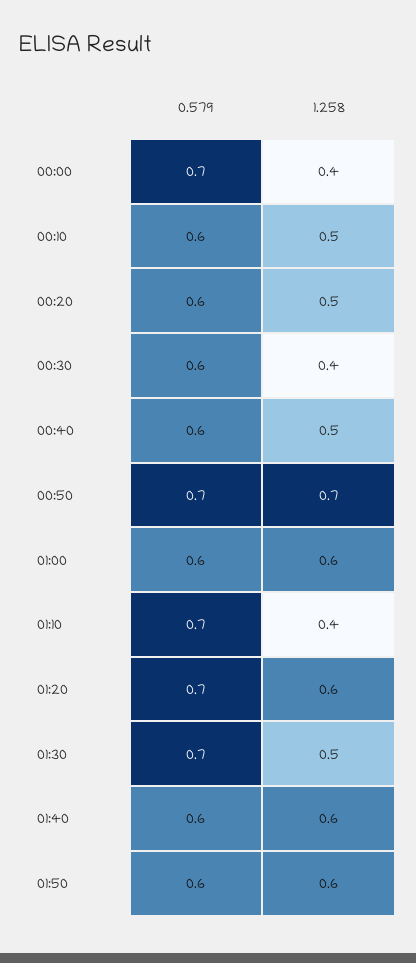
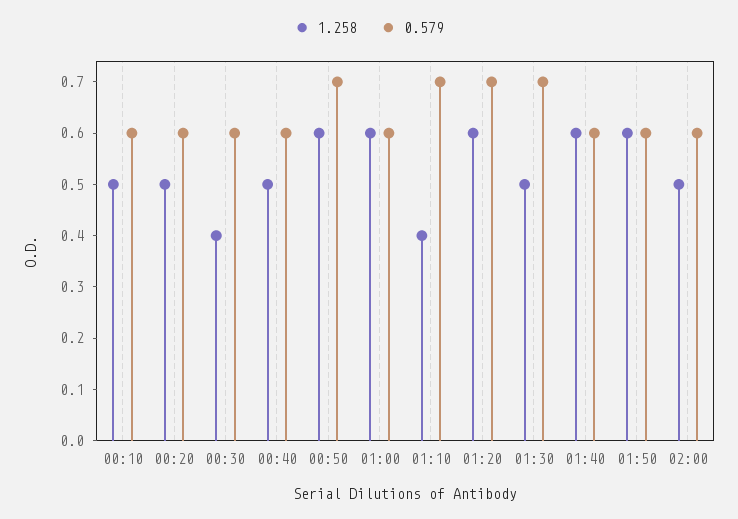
0.579, 00:00: 0.7 -> none
1.258, 00:00: 0.4 -> none
1.258, 00:50: 0.7 -> 0.6
1.258, 02:00: none -> 0.5
0.579, 02:00: none -> 0.6

